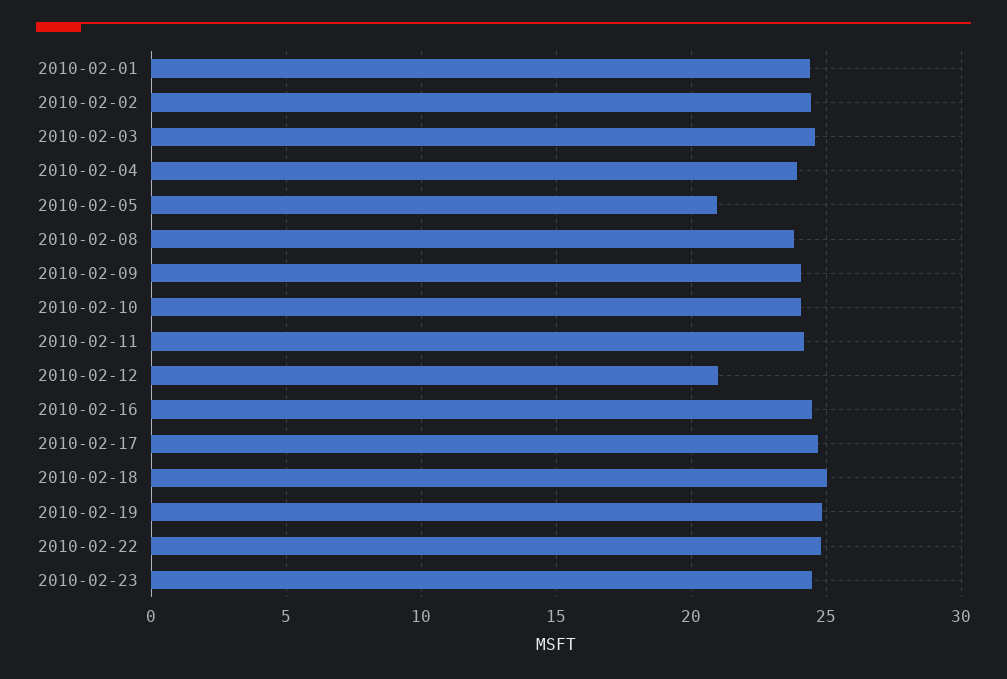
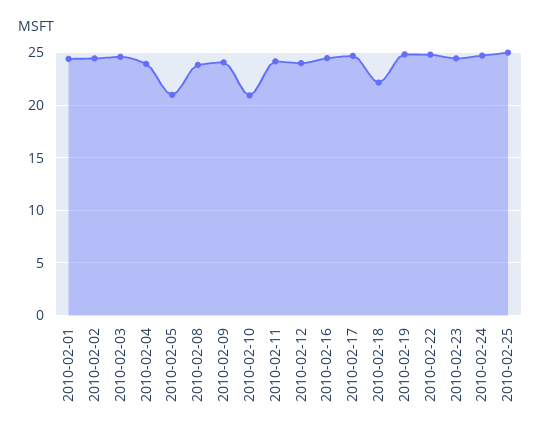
2010-02-10: 24 -> 21
2010-02-12: 21 -> 24
2010-02-18: 25 -> 22
2010-02-24: none -> 25
2010-02-25: none -> 25

